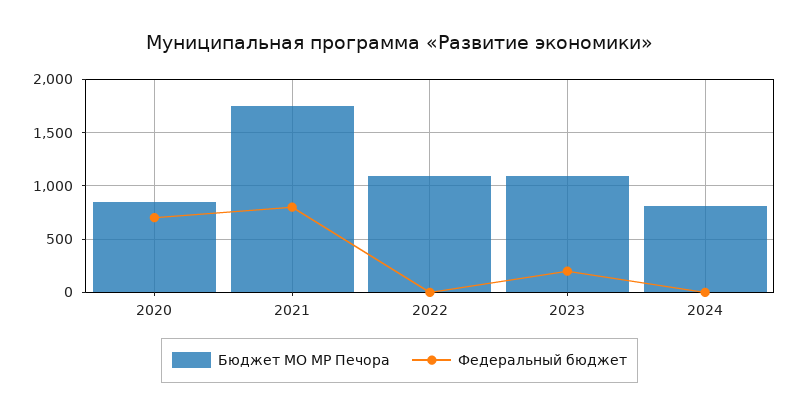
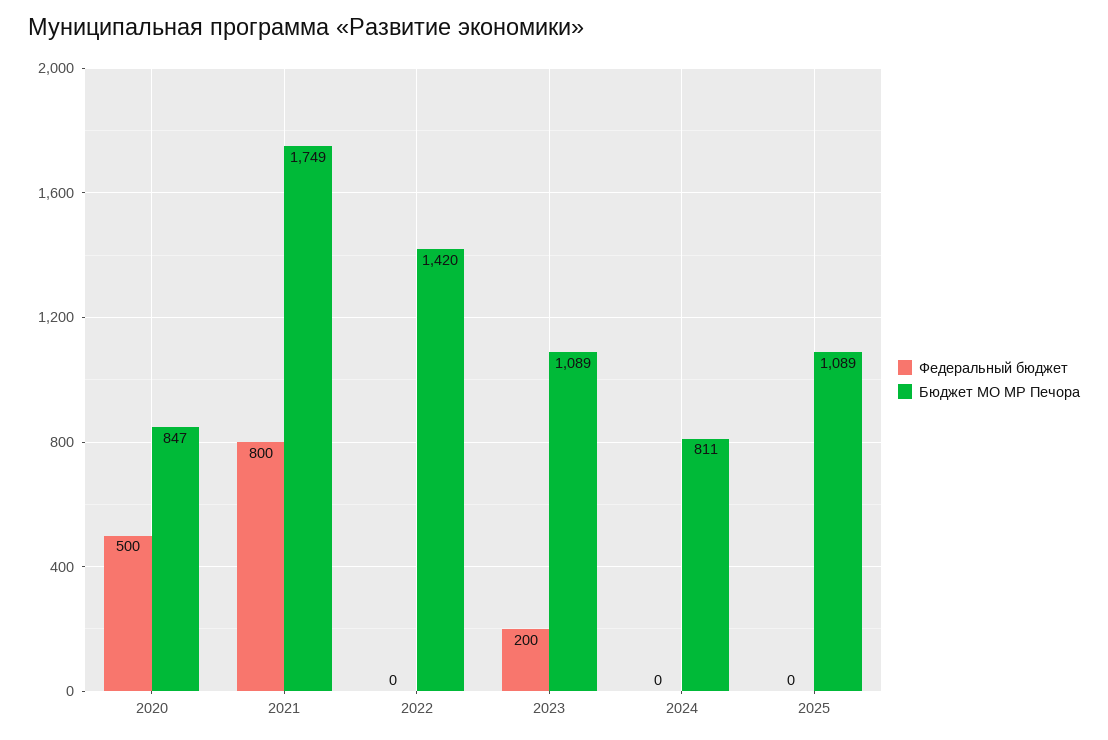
Федеральный бюджет, 2020: 700 -> 500
Бюджет МО МР Печора, 2022: 1100 -> 1420
Федеральный бюджет, 2025: none -> 0
Бюджет МО МР Печора, 2025: none -> 1089

